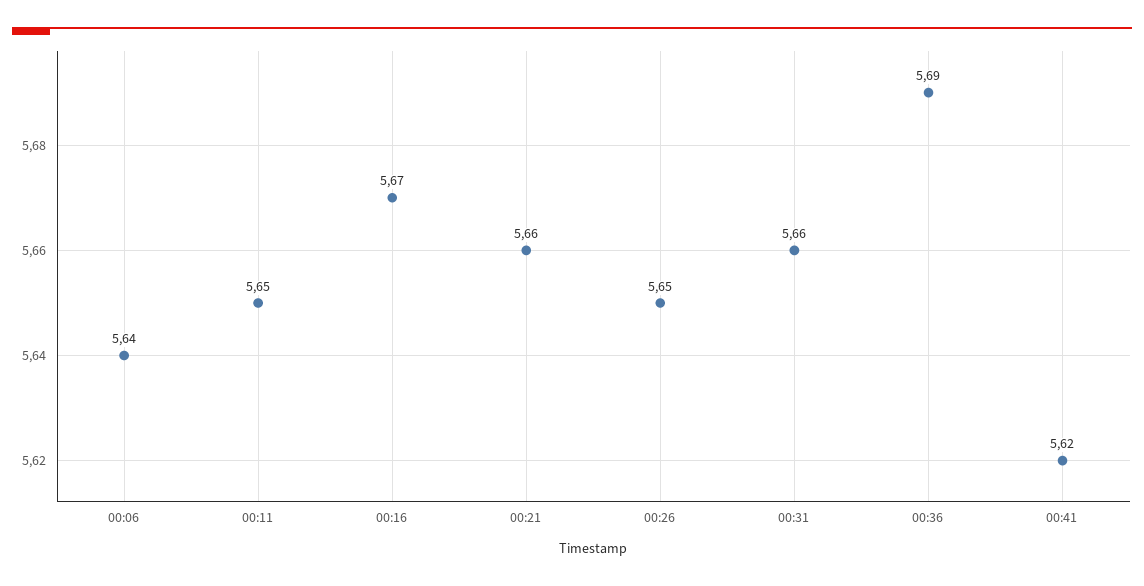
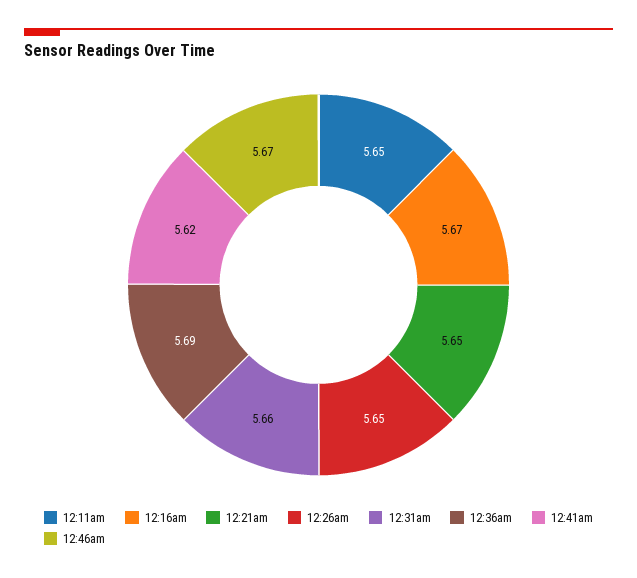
00:06: 5.64 -> none
00:21: 5.66 -> 5.65
12:46am: none -> 5.67

